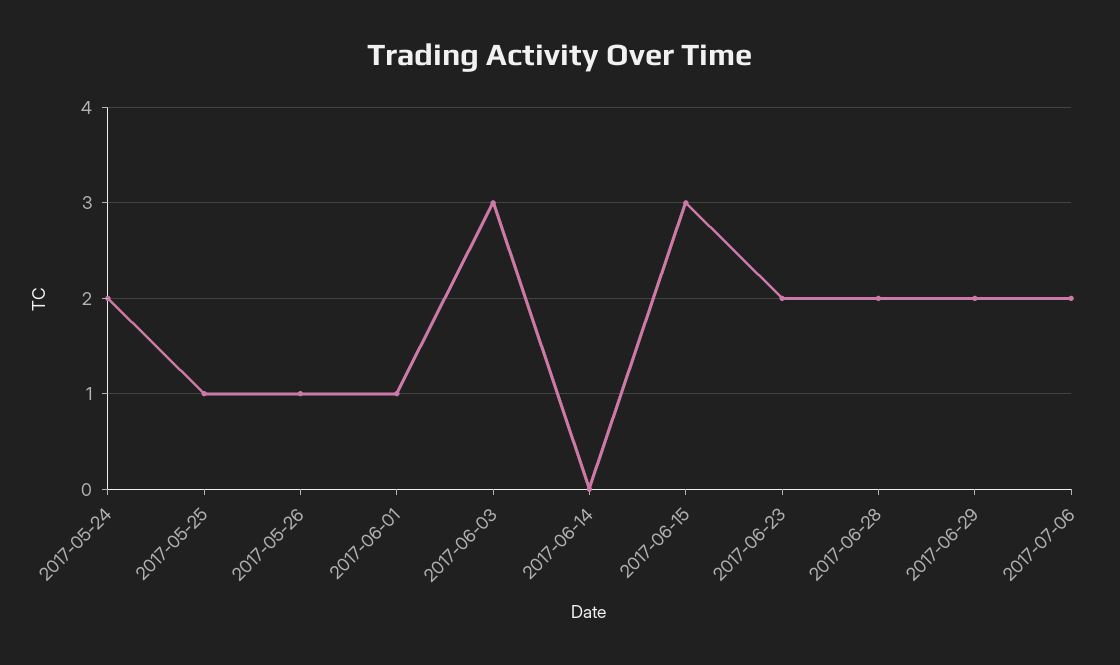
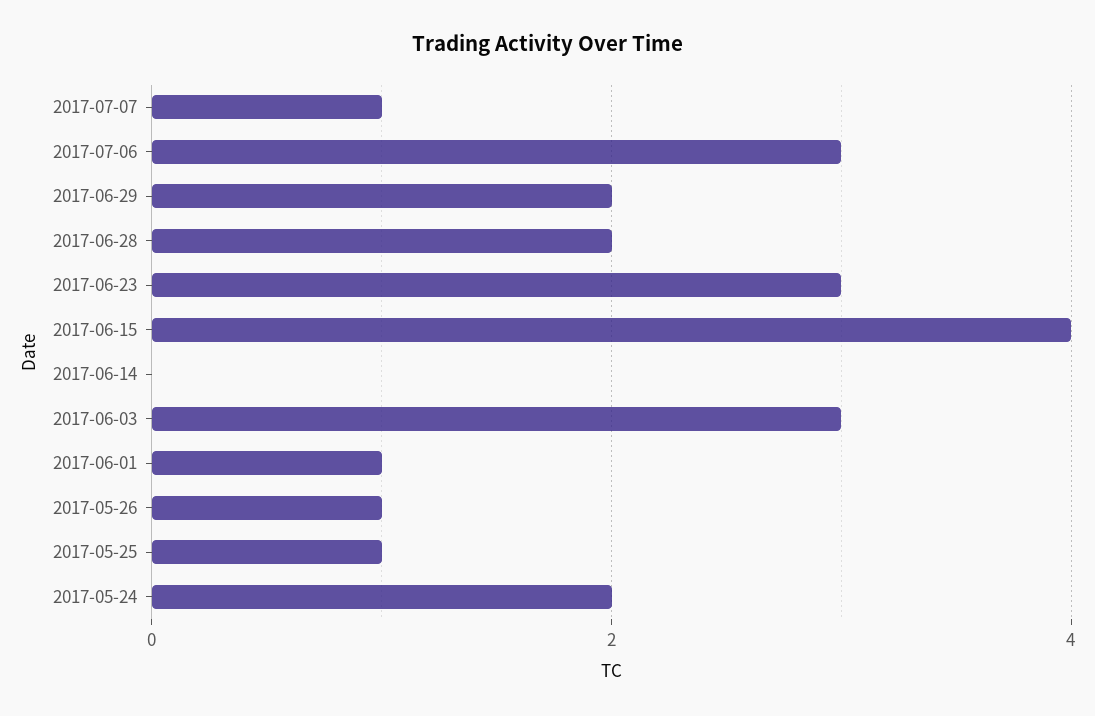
2017-06-15: 3 -> 4
2017-06-23: 2 -> 3
2017-07-06: 2 -> 3
2017-07-07: none -> 1

